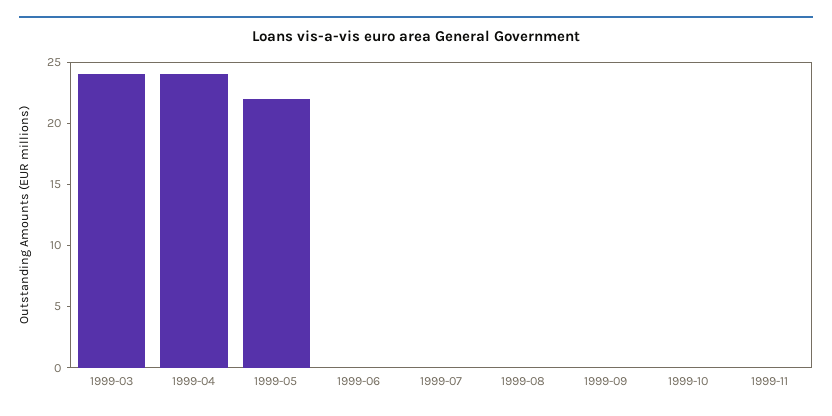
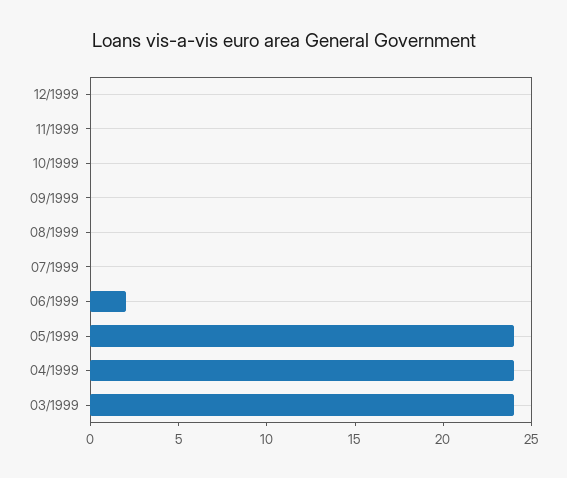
1999-05: 22 -> 24
1999-06: 0 -> 2
12/1999: none -> 0

